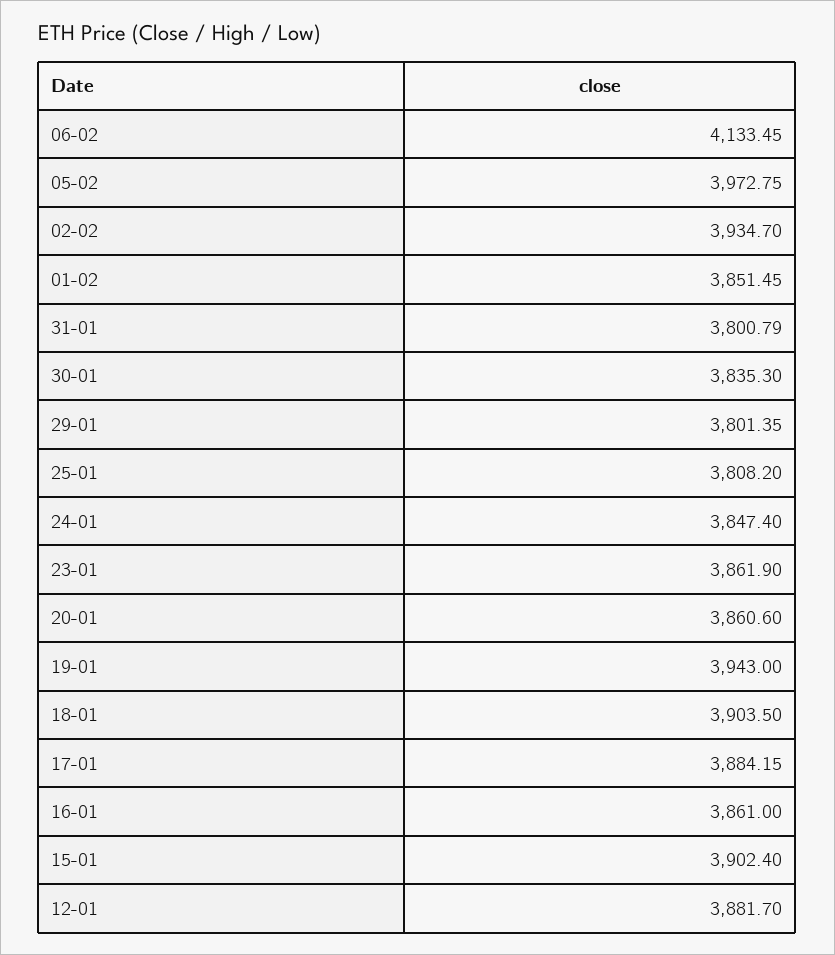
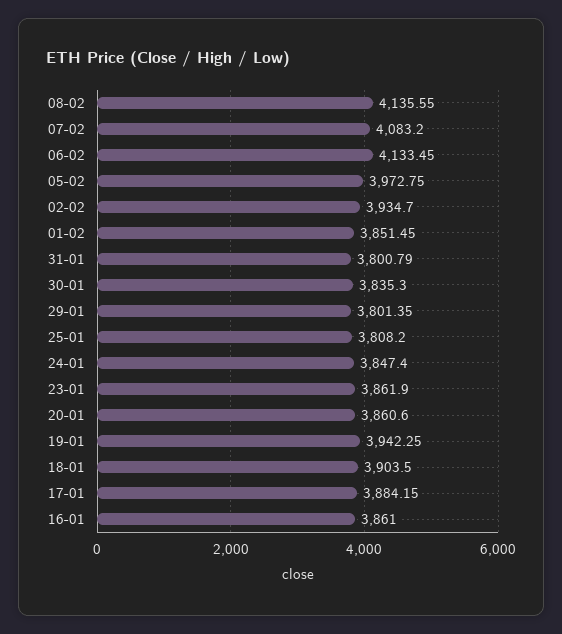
19-01: 3943 -> 3942.25
15-01: 3902.4 -> none
12-01: 3881.7 -> none
08-02: none -> 4135.55
07-02: none -> 4083.2

